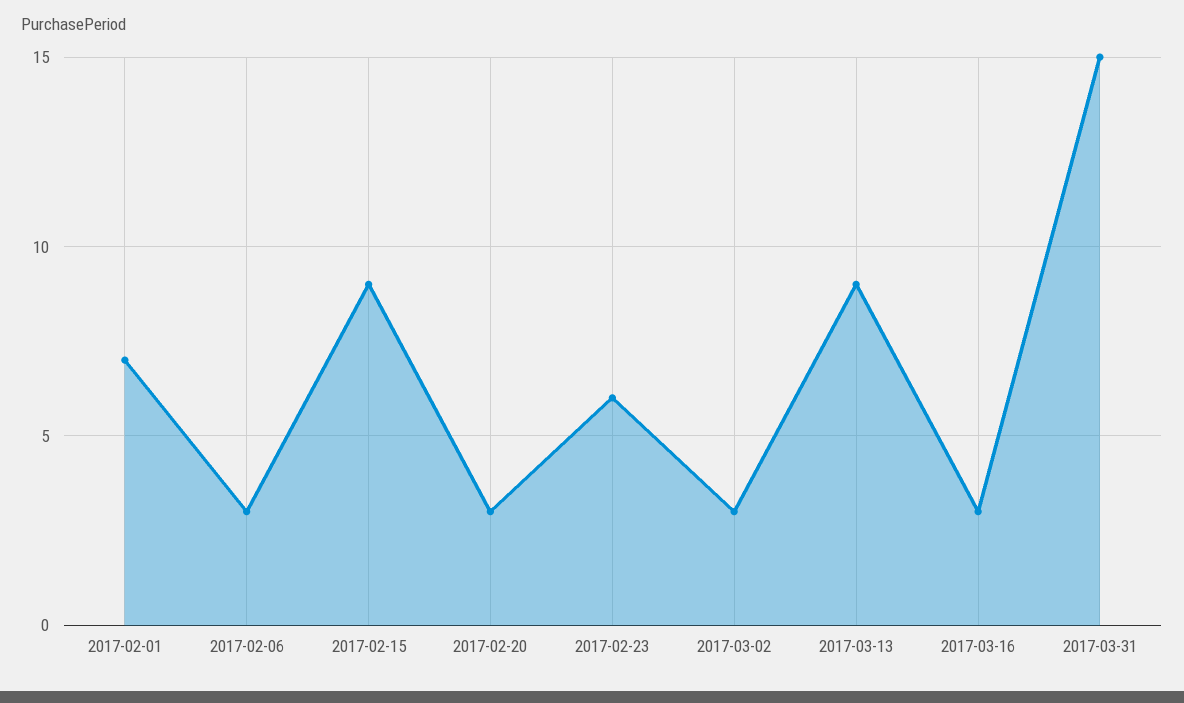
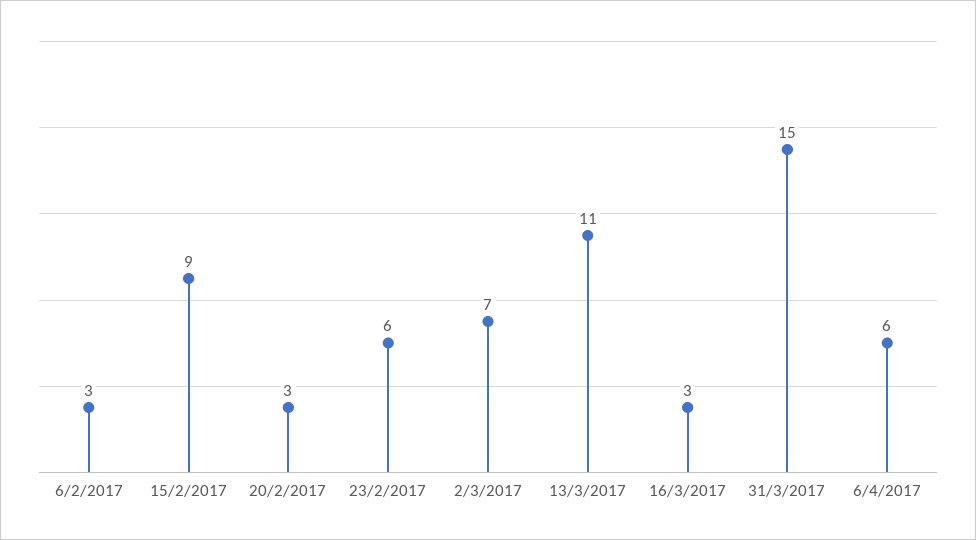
2017-02-01: 7 -> none
2017-03-02: 3 -> 7
2017-03-13: 9 -> 11
6/4/2017: none -> 6

